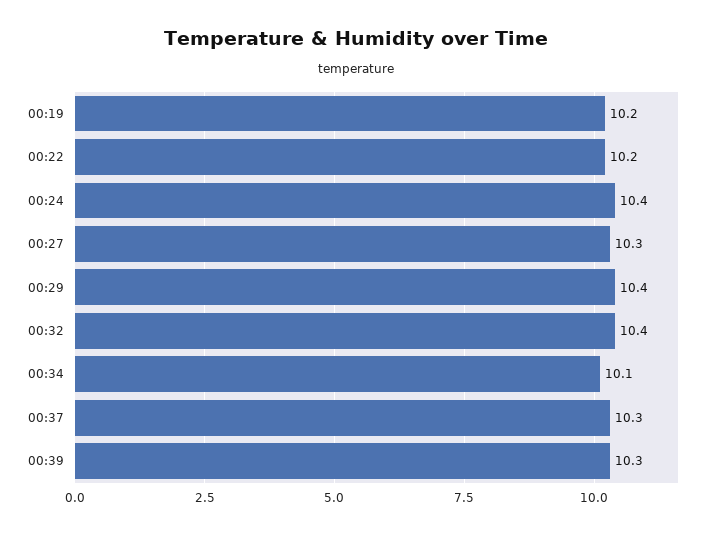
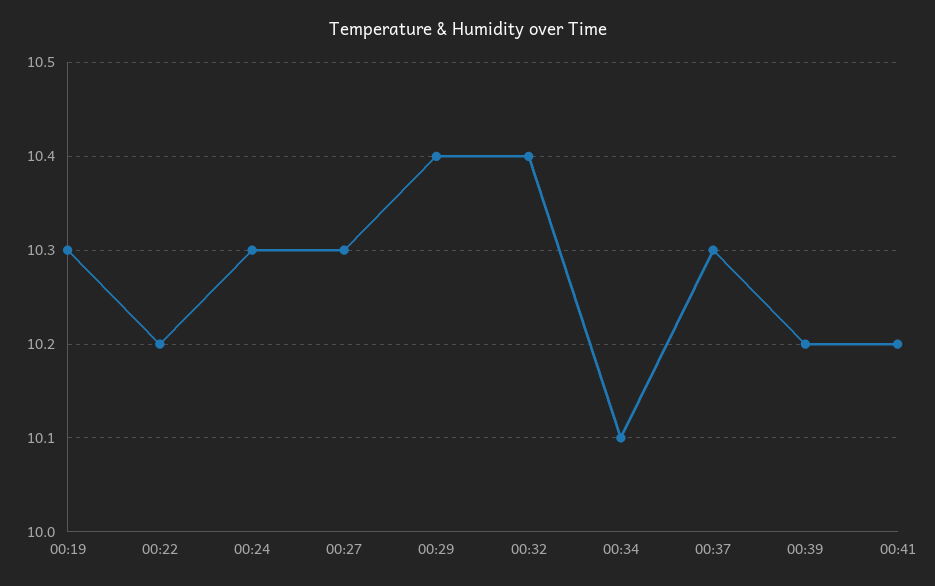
00:19: 10.2 -> 10.3
00:24: 10.4 -> 10.3
00:39: 10.3 -> 10.2
00:41: none -> 10.2

